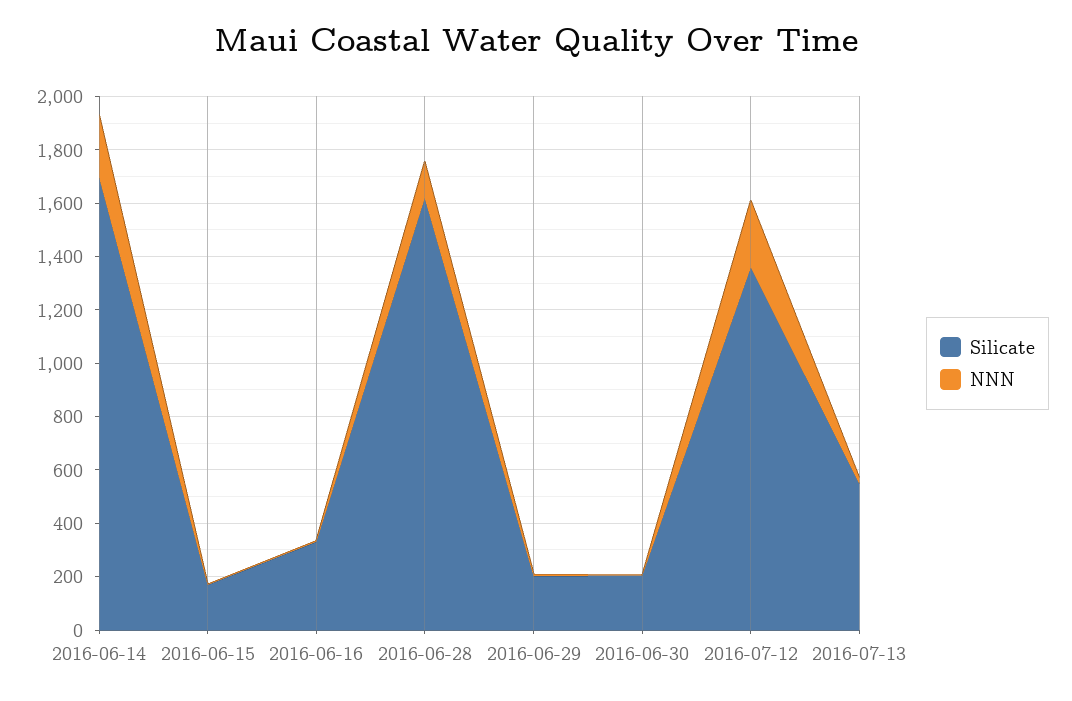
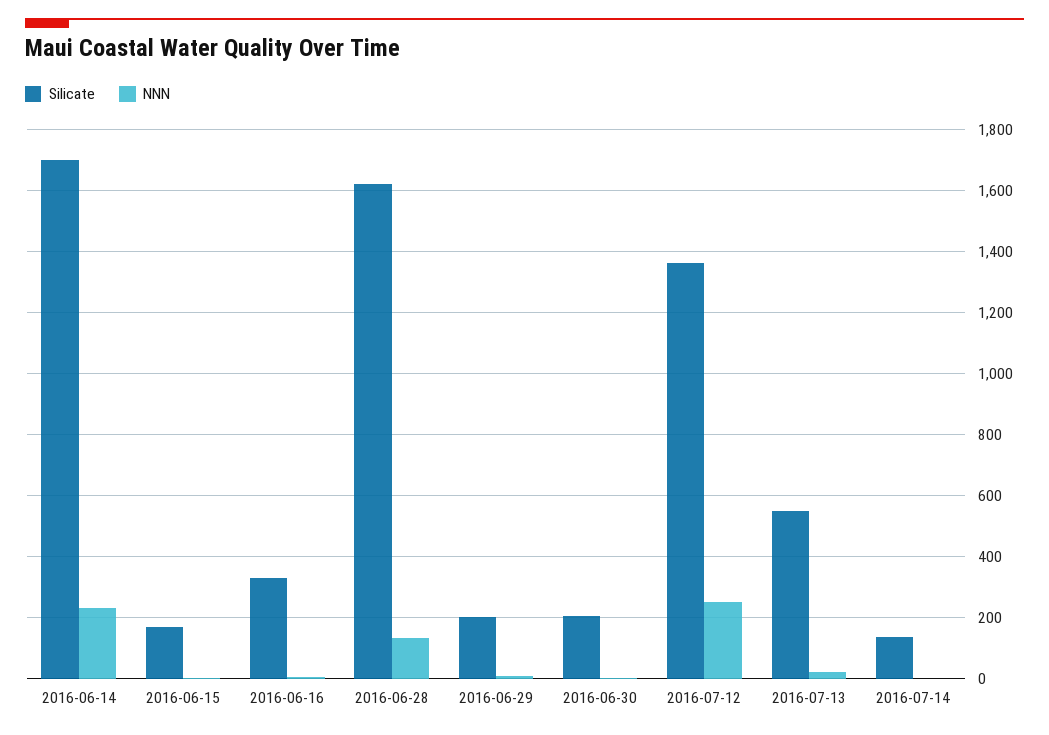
Silicate, 2016-07-14: none -> 140
NNN, 2016-07-14: none -> 0

